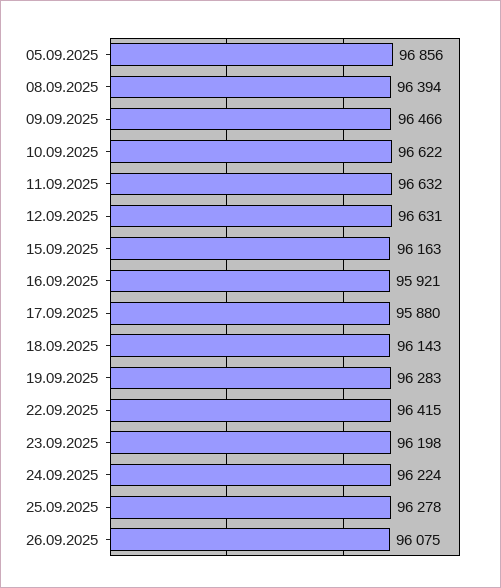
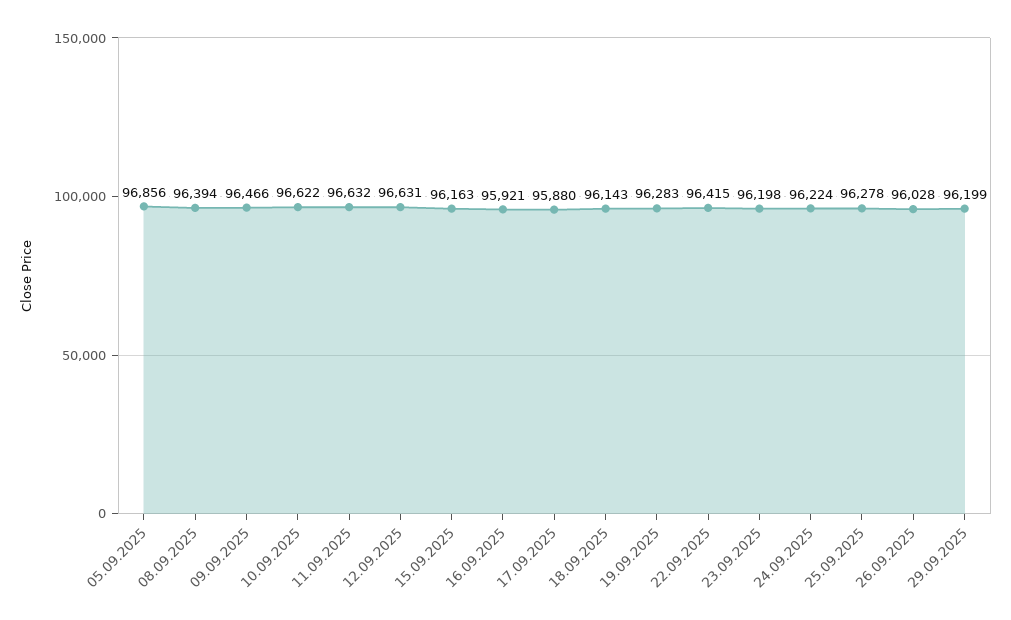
26.09.2025: 96075 -> 96028
29.09.2025: none -> 96199

